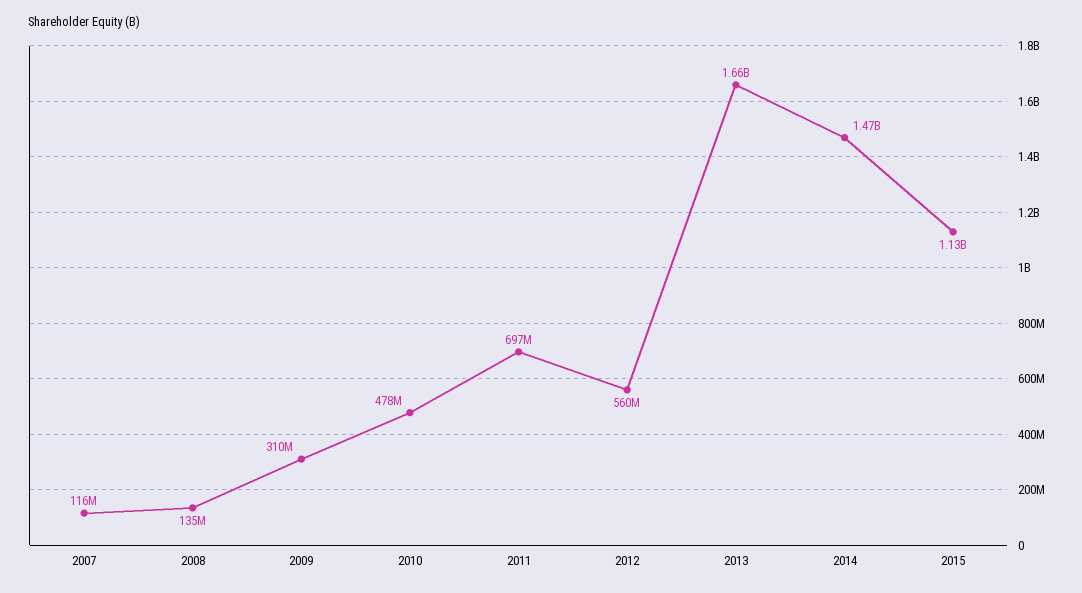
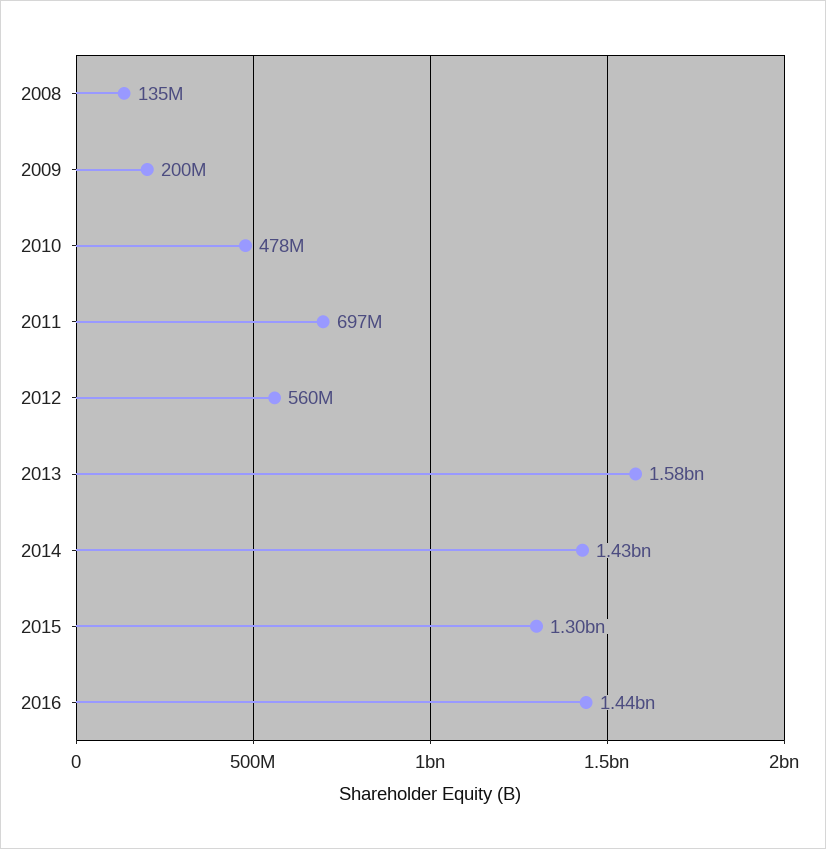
2007: 116000000 -> none
2009: 310000000 -> 200000000
2013: 1660000000 -> 1580000000
2014: 1470000000 -> 1430000000
2015: 1130000000 -> 1300000000
2016: none -> 1440000000

